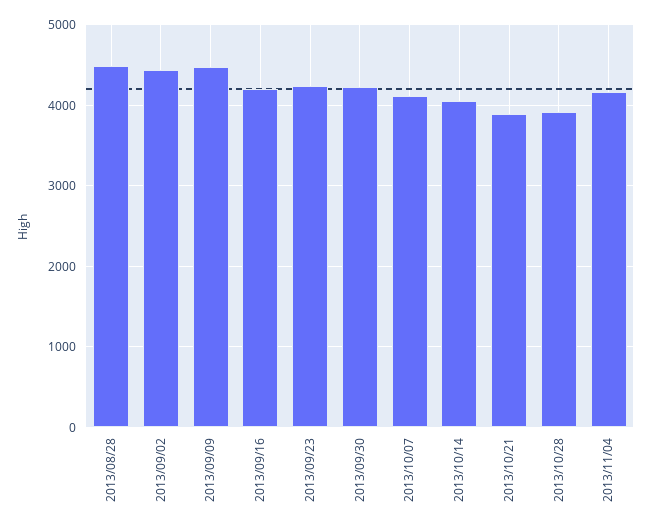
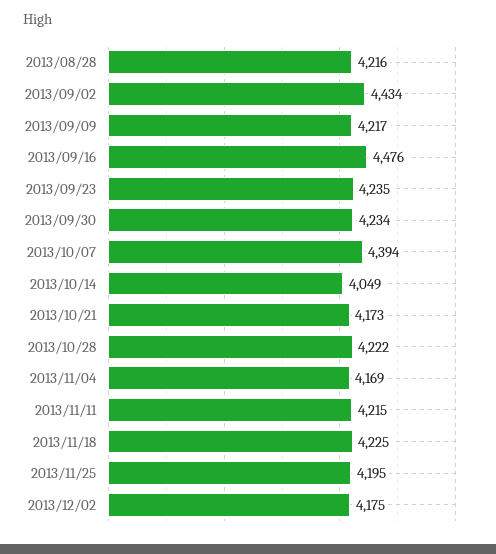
2013/08/28: 4500 -> 4216
2013/09/09: 4500 -> 4217
2013/09/16: 4200 -> 4476
2013/10/07: 4100 -> 4394
2013/10/21: 3900 -> 4173
2013/10/28: 3900 -> 4222
2013/11/11: none -> 4215
2013/11/18: none -> 4225
2013/11/25: none -> 4195
2013/12/02: none -> 4175

